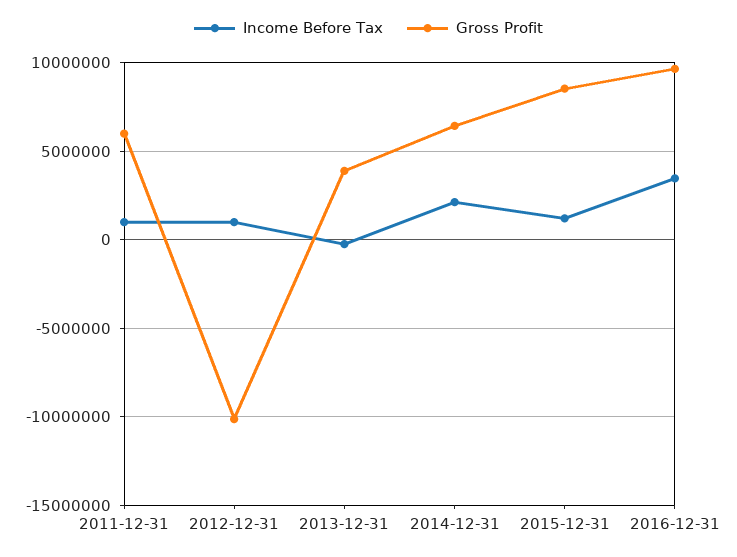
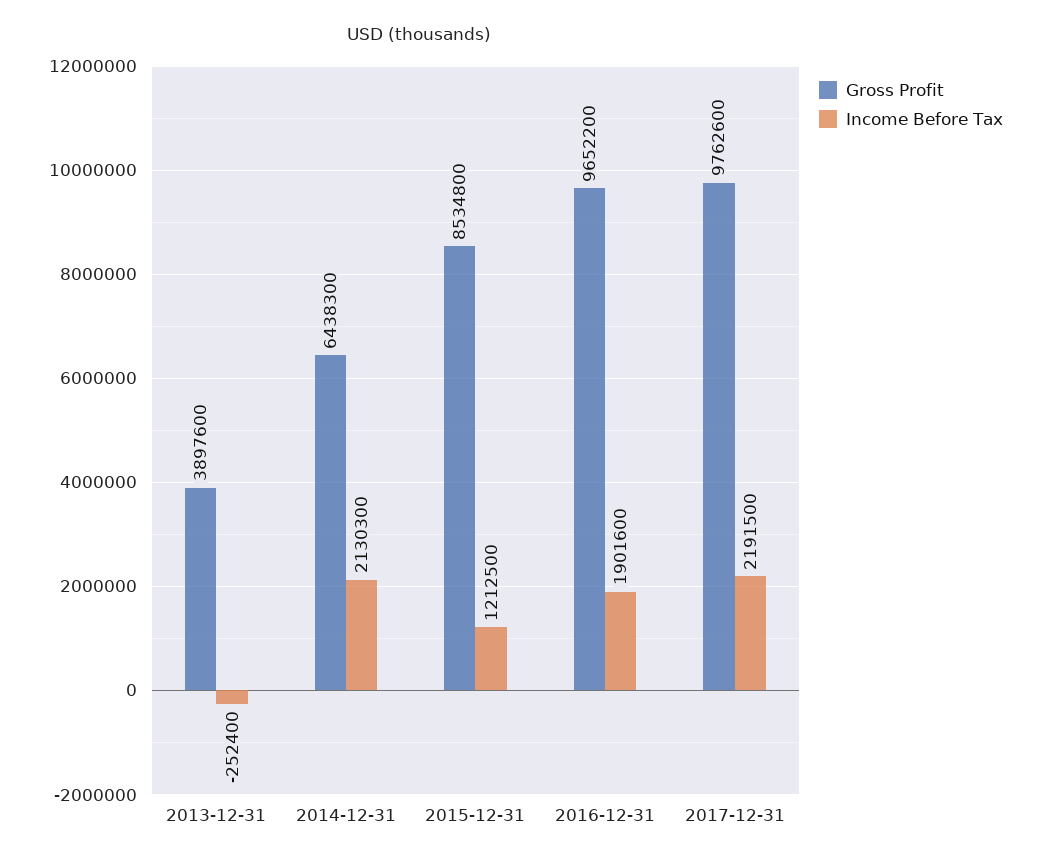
Income Before Tax, 2011-12-31: 1000000 -> none
Gross Profit, 2011-12-31: 6000000 -> none
Income Before Tax, 2012-12-31: 1000000 -> none
Gross Profit, 2012-12-31: -10000000 -> none
Income Before Tax, 2016-12-31: 3500000 -> 1901600
Gross Profit, 2017-12-31: none -> 9762600
Income Before Tax, 2017-12-31: none -> 2191500

